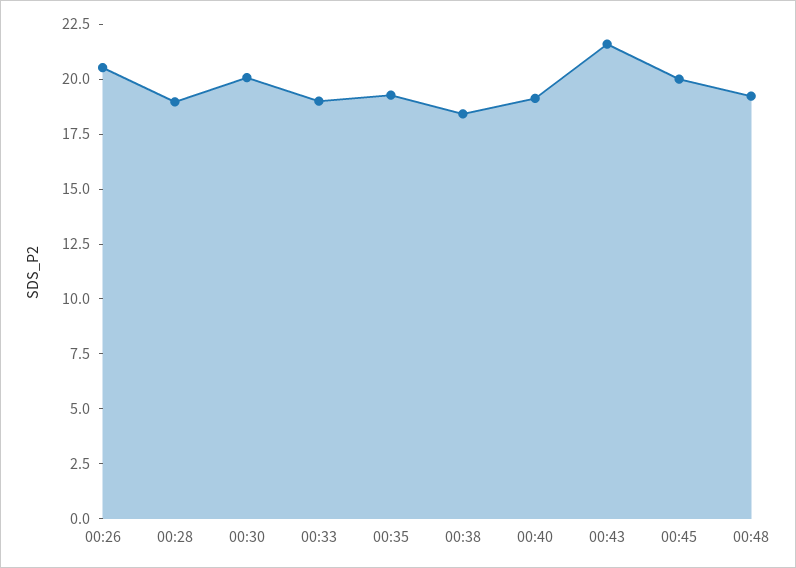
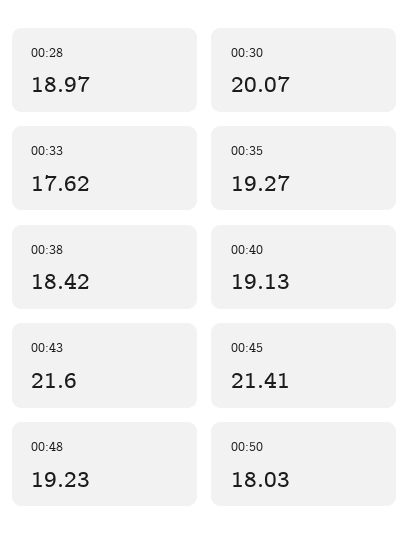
00:26: 20.5 -> none
00:33: 19 -> 17.62
00:45: 20 -> 21.41
00:50: none -> 18.03

